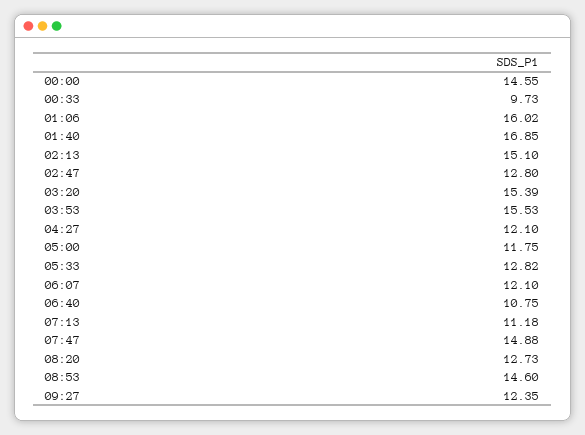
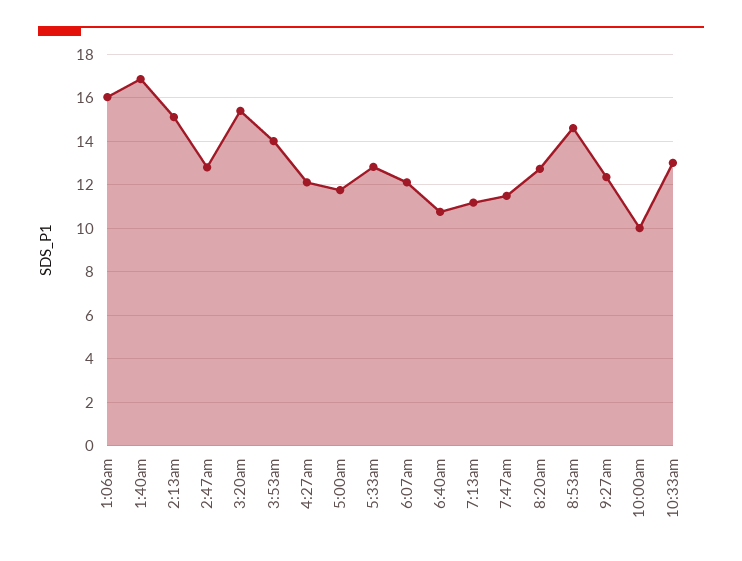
00:00: 14.55 -> none
00:33: 9.73 -> none
03:53: 15.53 -> 14
07:47: 14.88 -> 11.5
10:00am: none -> 10
10:33am: none -> 13

